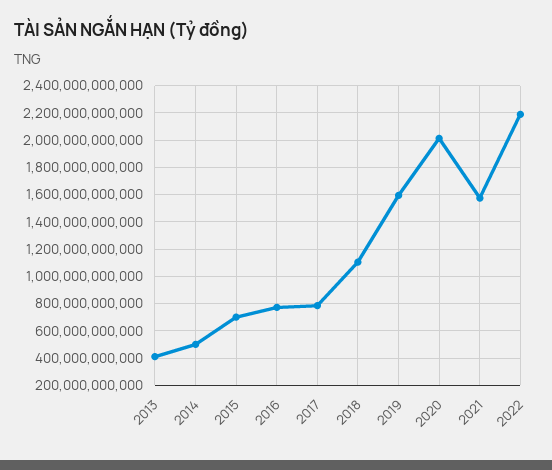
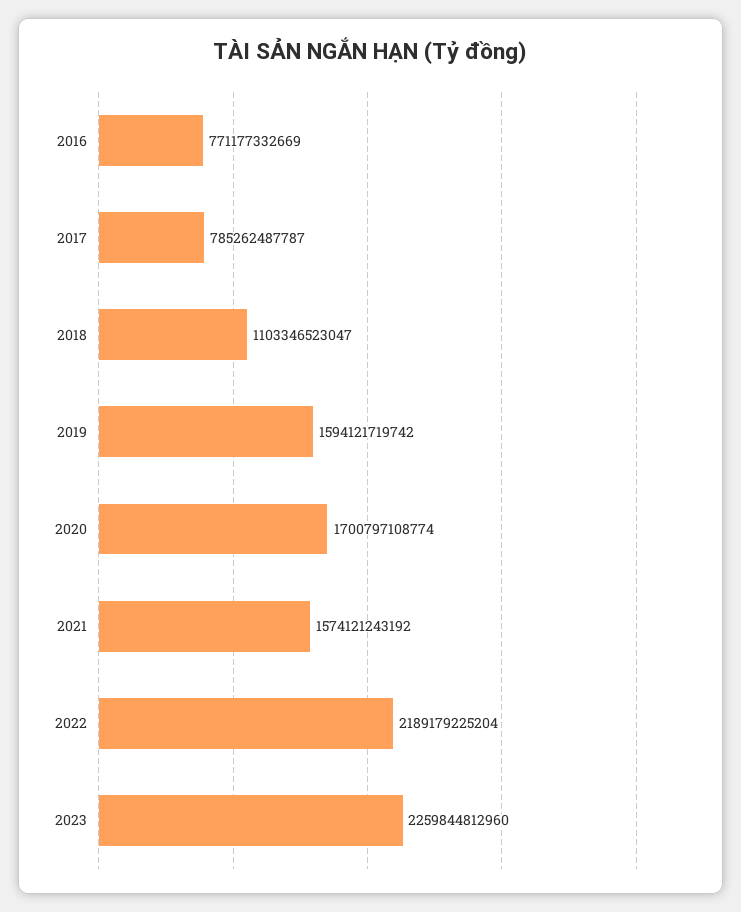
2013: 400000000000 -> none
2014: 500000000000 -> none
2015: 700000000000 -> none
2020: 2000000000000 -> 1700797108774
2023: none -> 2259844812960

